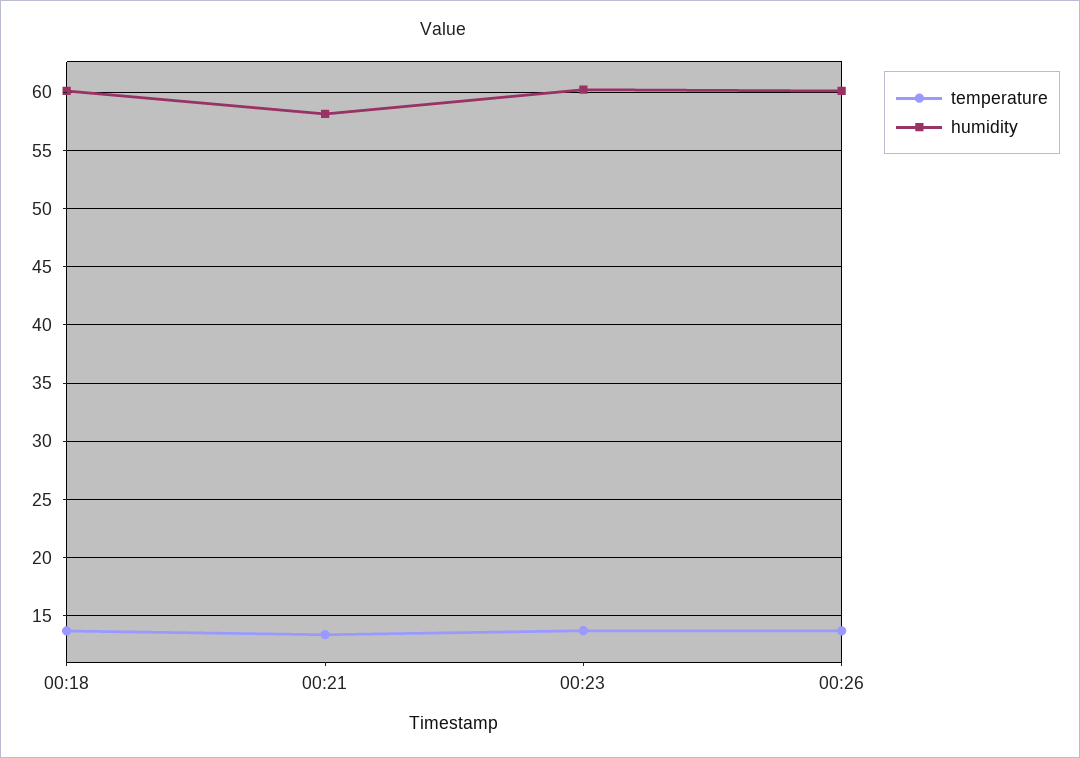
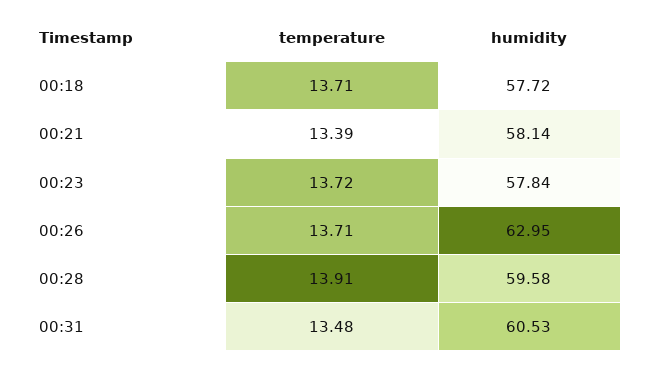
humidity, 00:18: 60 -> 57.72
humidity, 00:23: 60 -> 57.84
humidity, 00:26: 60 -> 62.95
temperature, 00:28: none -> 13.91
humidity, 00:28: none -> 59.58
temperature, 00:31: none -> 13.48
humidity, 00:31: none -> 60.53

